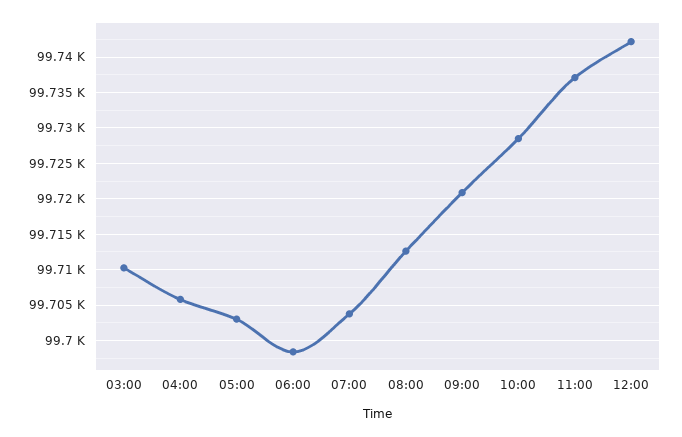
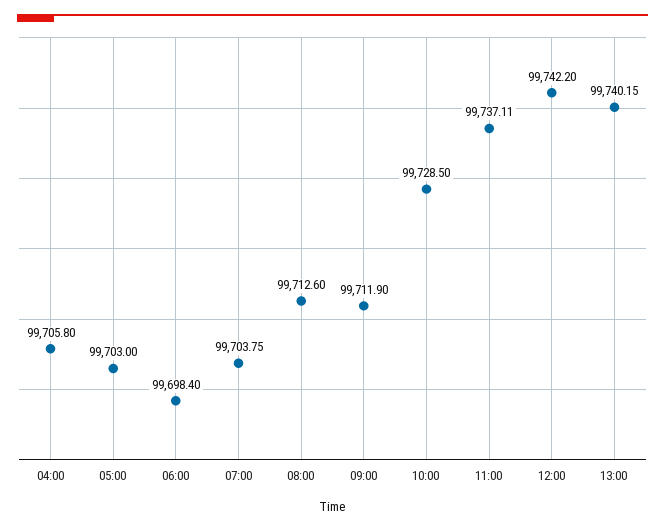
03:00: 99710 -> none
09:00: 99721 -> 99711.9
13:00: none -> 99740.15

